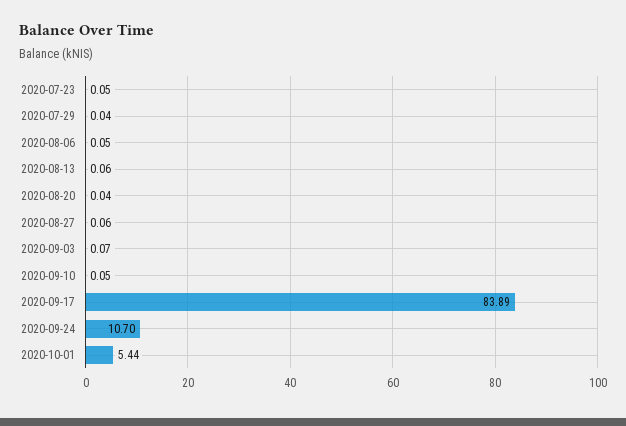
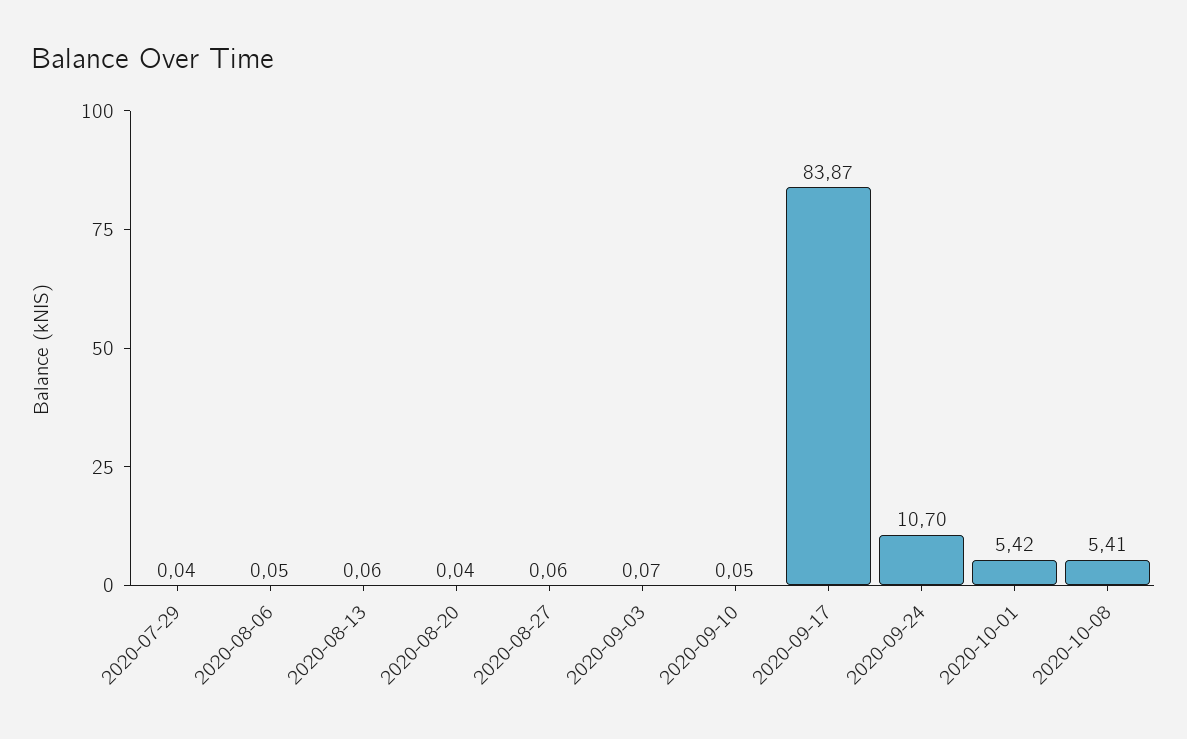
2020-07-23: 0.05 -> none
2020-09-17: 83.89 -> 83.87
2020-10-01: 5.44 -> 5.42
2020-10-08: none -> 5.41

